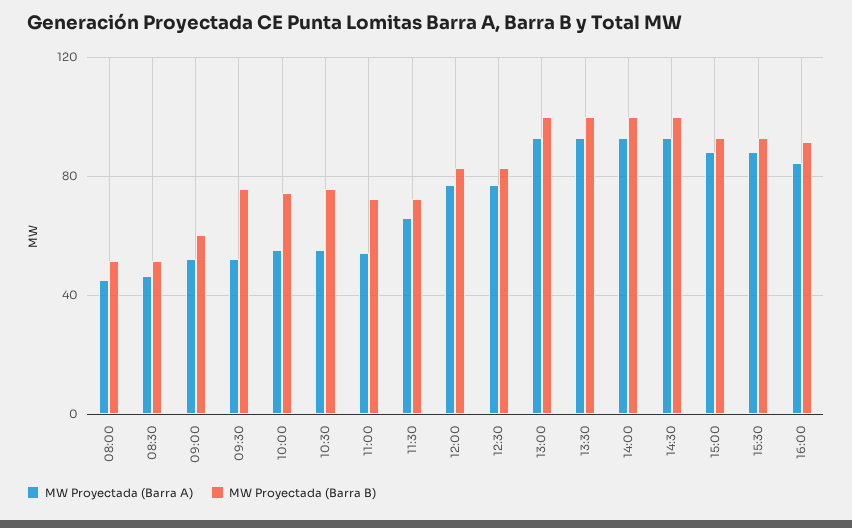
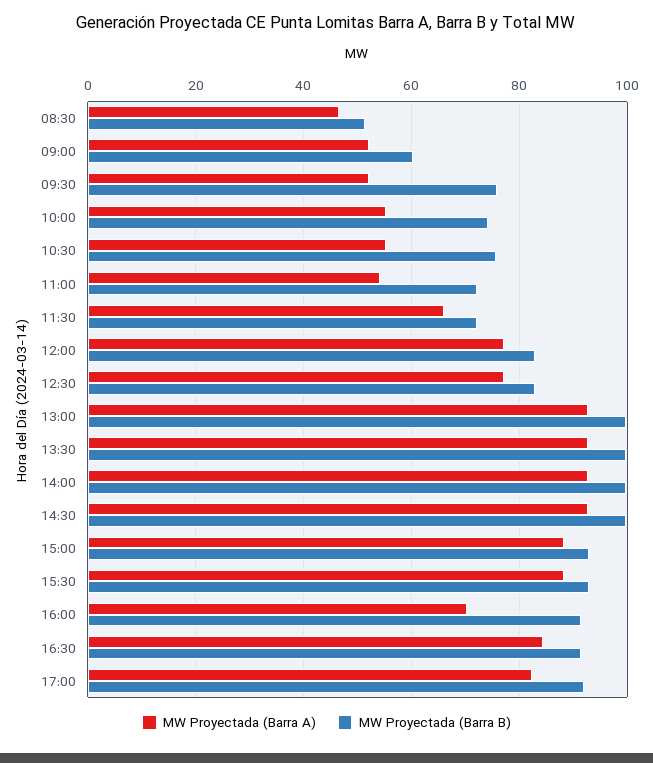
MW Proyectada (Barra A), 08:00: 45 -> none
MW Proyectada (Barra B), 08:00: 50 -> none
MW Proyectada (Barra A), 16:00: 85 -> 70
MW Proyectada (Barra A), 16:30: none -> 84
MW Proyectada (Barra B), 16:30: none -> 92
MW Proyectada (Barra A), 17:00: none -> 82
MW Proyectada (Barra B), 17:00: none -> 92

